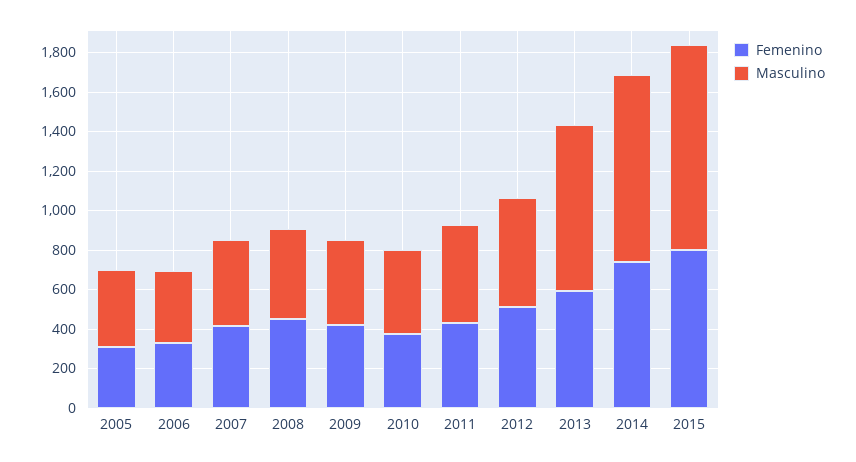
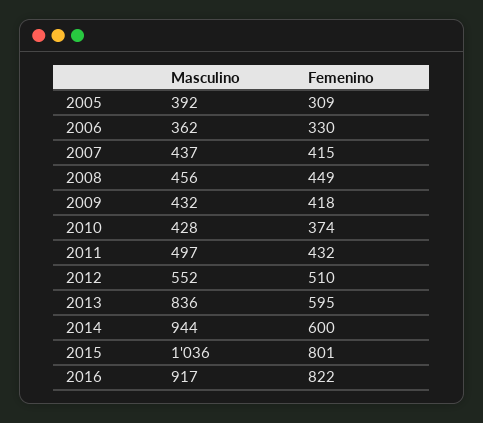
Femenino, 2014: 750 -> 600
Masculino, 2016: none -> 917
Femenino, 2016: none -> 822

